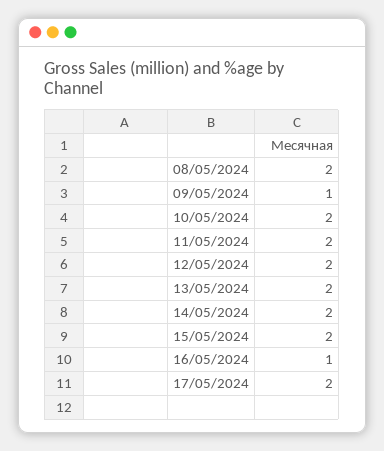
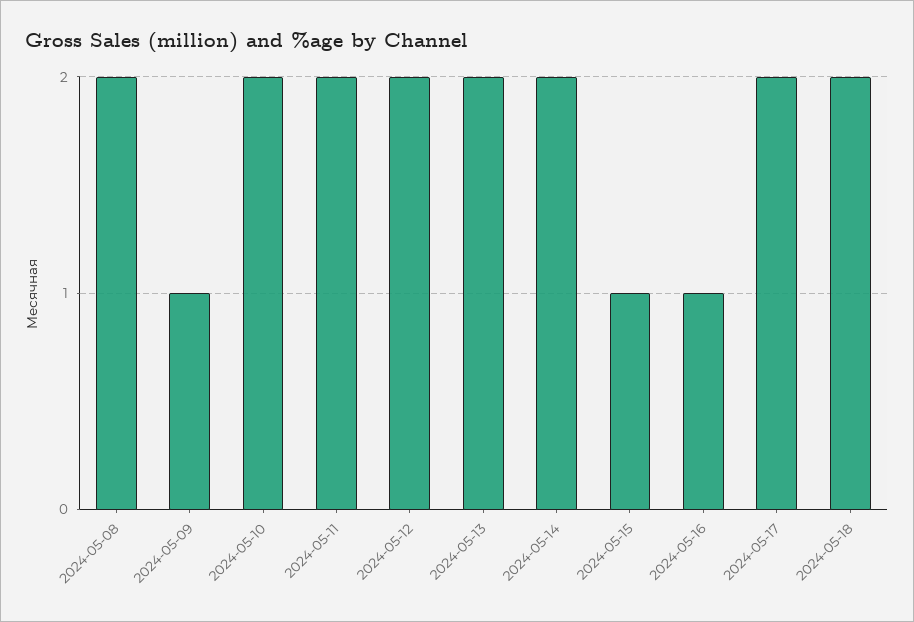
15/05/2024: 2 -> 1
2024-05-18: none -> 2

